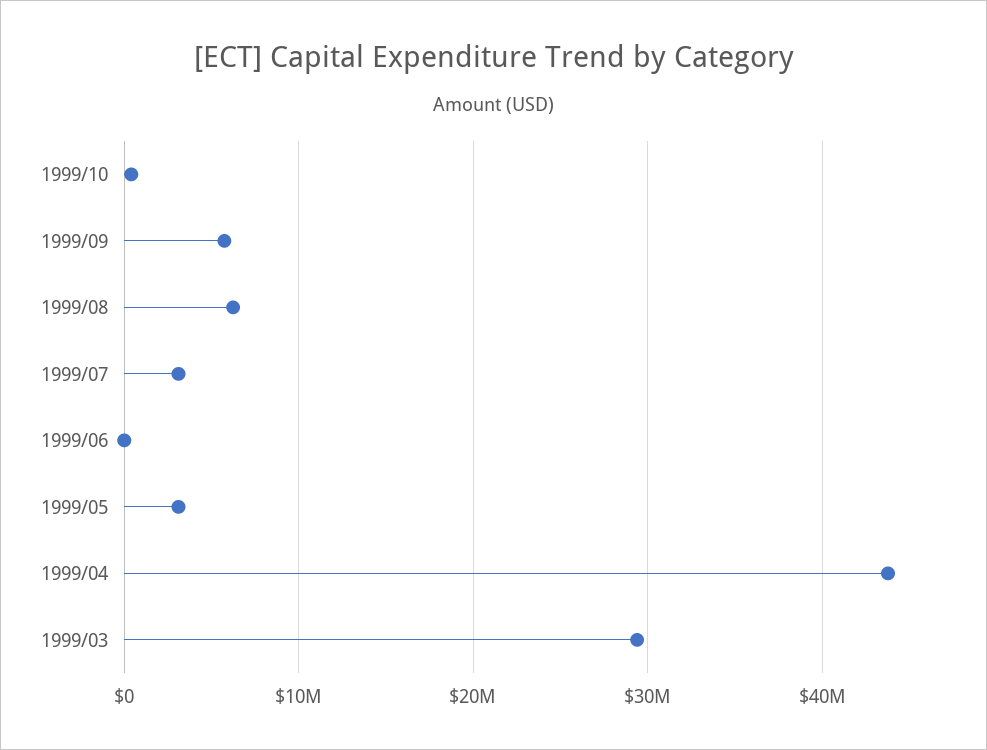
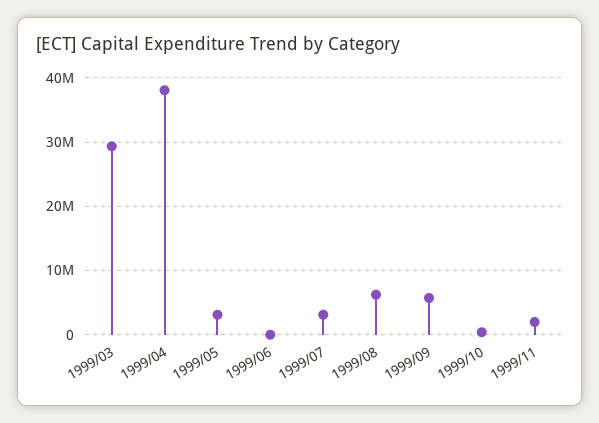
1999/04: 44000000 -> 38000000
1999/11: none -> 2000000

